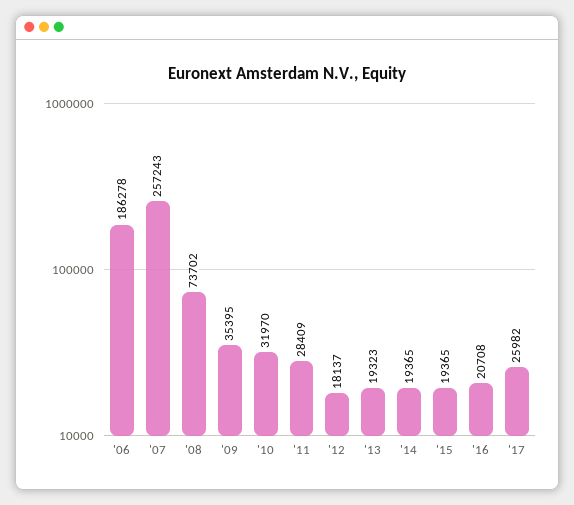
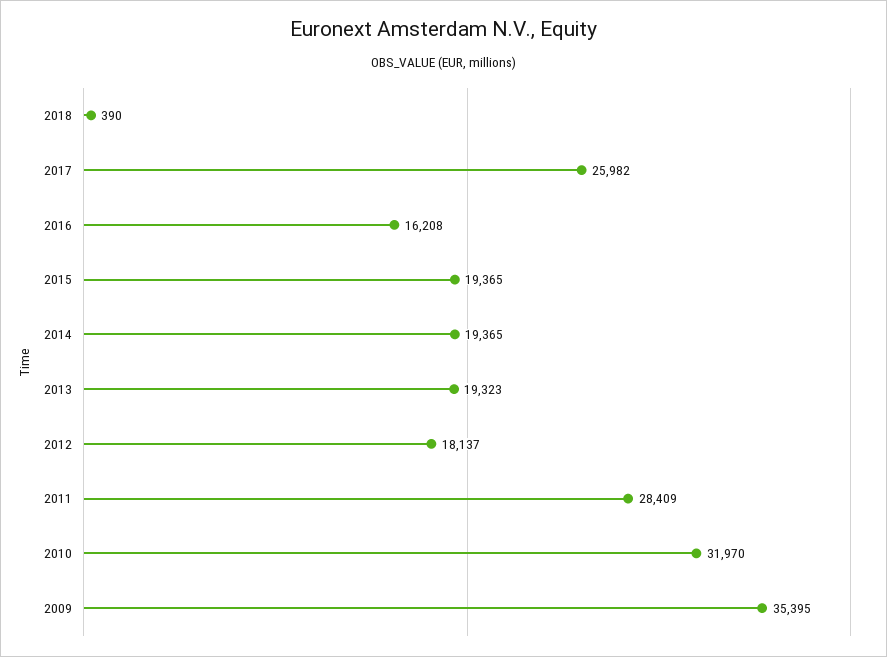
'06: 186278 -> none
'07: 257243 -> none
'08: 73702 -> none
'16: 20708 -> 16208
2018: none -> 390

